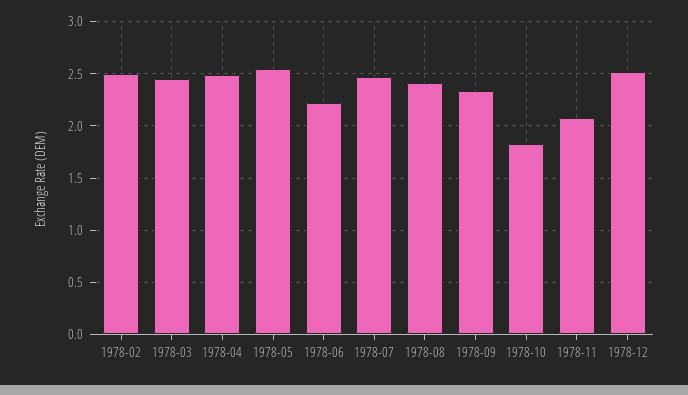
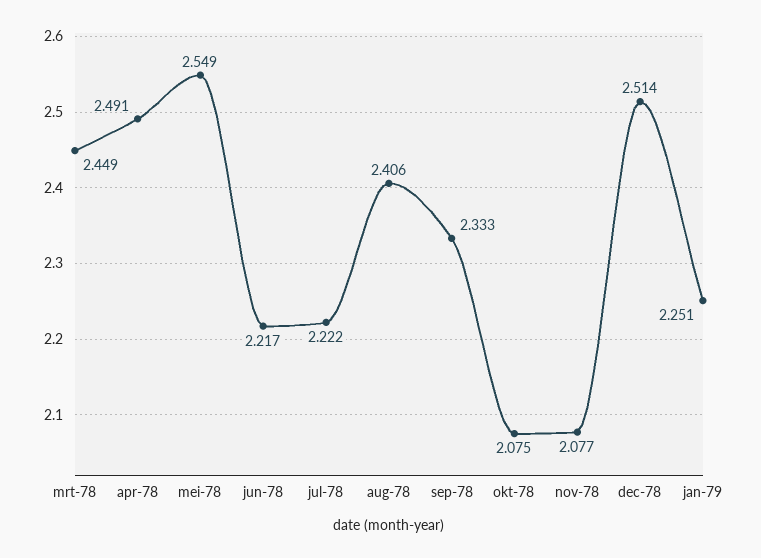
1978-02: 2.5 -> none
1978-07: 2.5 -> 2.222
1978-10: 1.8 -> 2.075
jan-79: none -> 2.251

